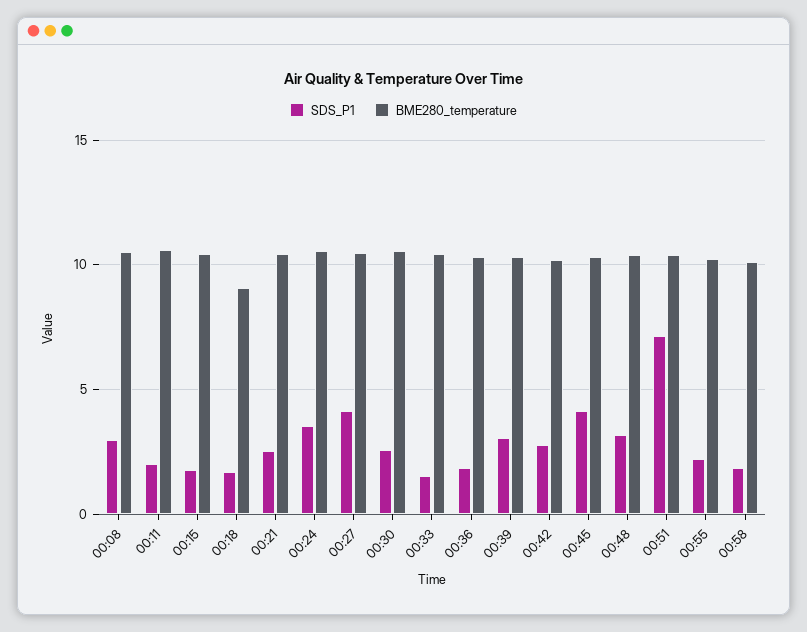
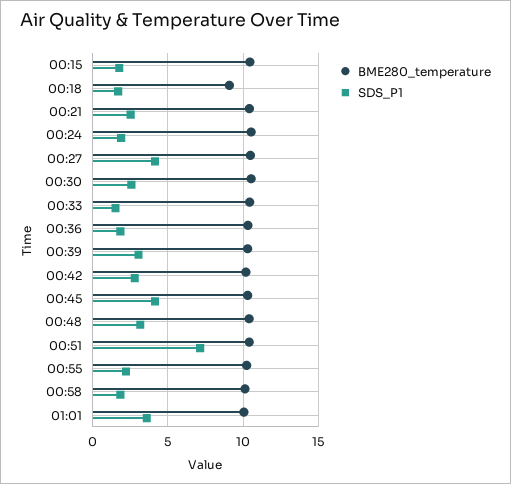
SDS_P1, 00:08: 3 -> none
BME280_temperature, 00:08: 10.5 -> none
SDS_P1, 00:11: 2 -> none
BME280_temperature, 00:11: 10.5 -> none
SDS_P1, 00:24: 3.5 -> 2
BME280_temperature, 01:01: none -> 10
SDS_P1, 01:01: none -> 3.5

